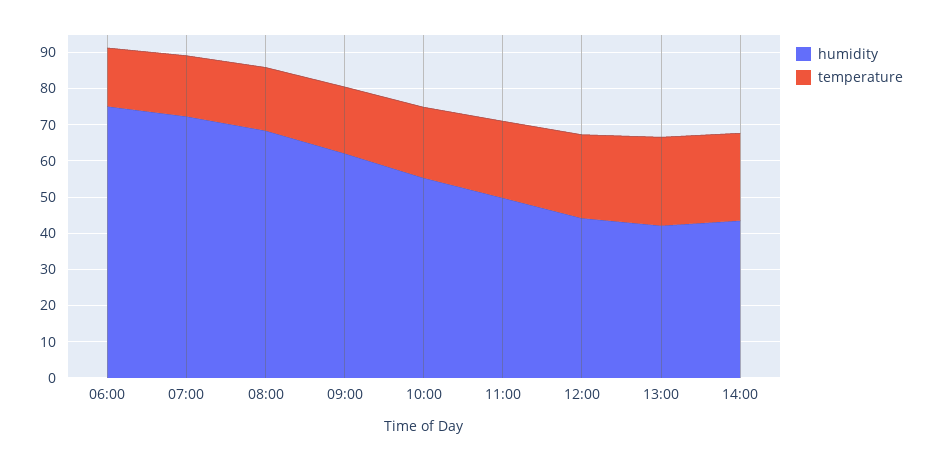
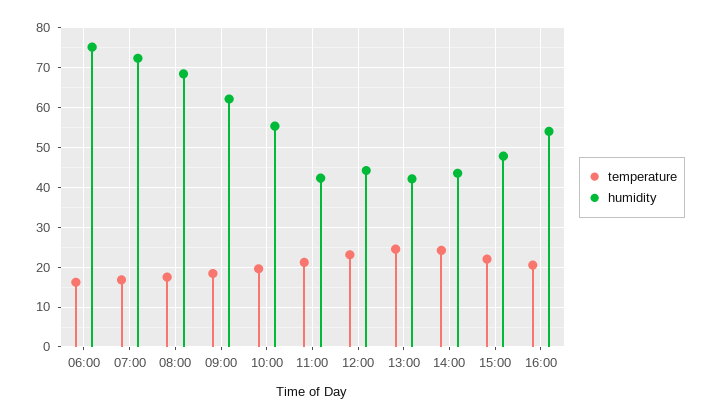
humidity, 11:00: 50 -> 42
temperature, 15:00: none -> 22
humidity, 15:00: none -> 48
temperature, 16:00: none -> 20
humidity, 16:00: none -> 54

